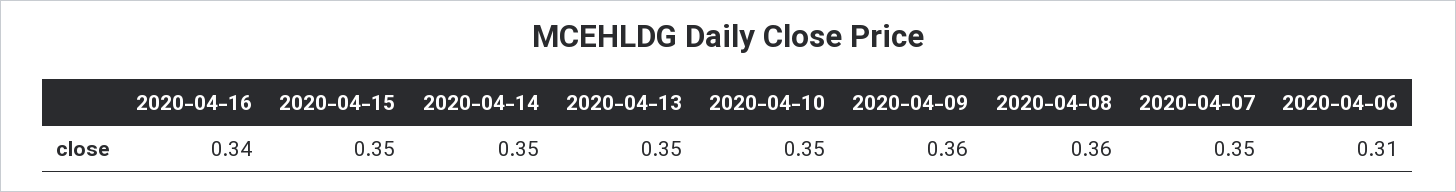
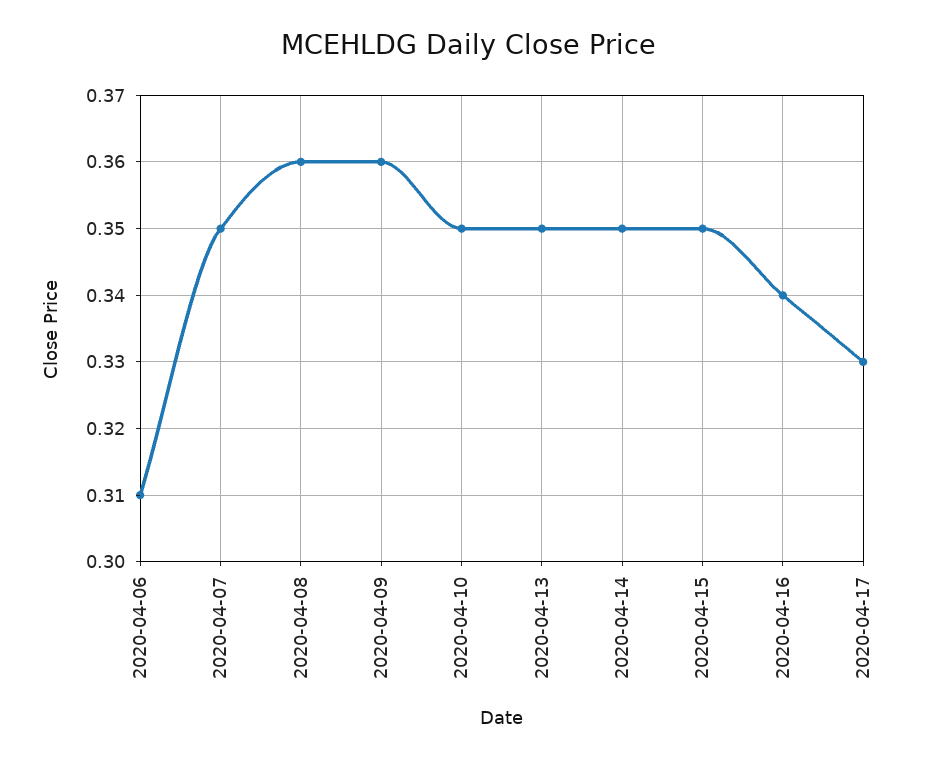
2020-04-17: none -> 0.33

